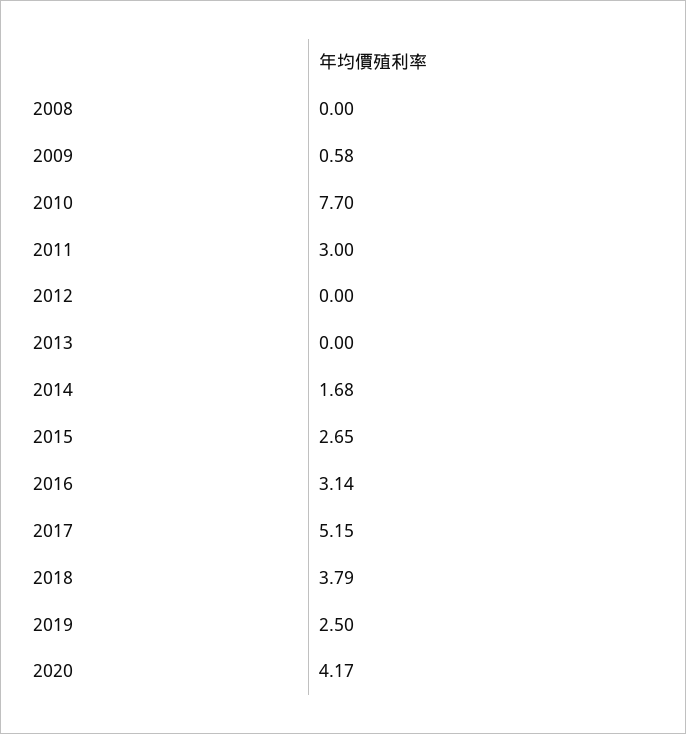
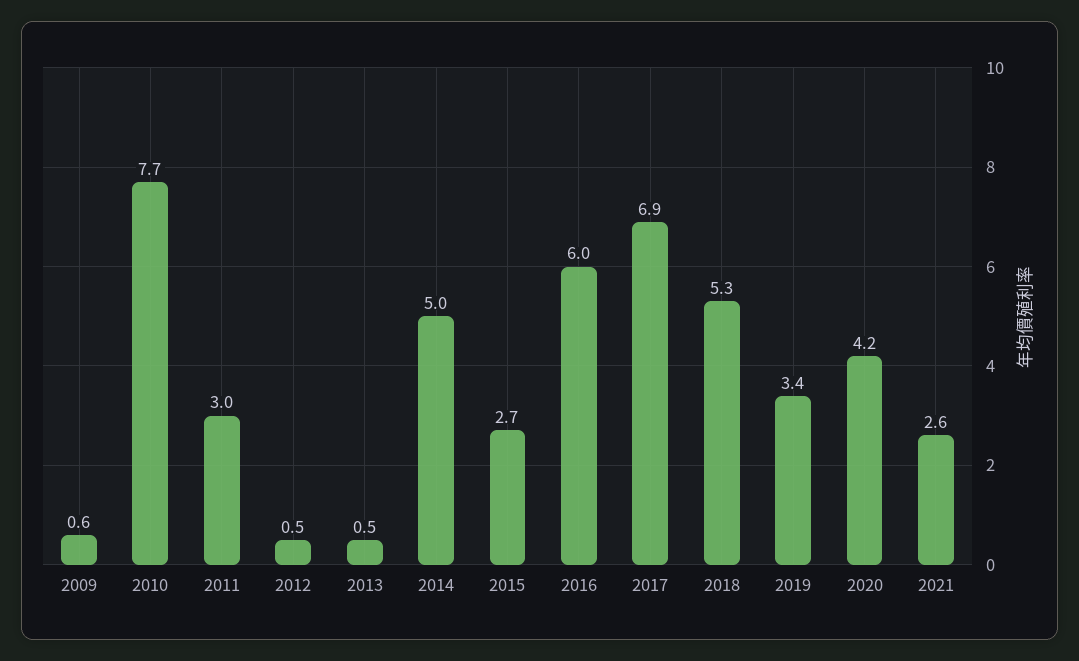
2008: 0 -> none
2012: 0 -> 0.5
2013: 0 -> 0.5
2014: 1.68 -> 5
2016: 3.14 -> 6
2017: 5.15 -> 6.9
2018: 3.79 -> 5.3
2019: 2.5 -> 3.4
2021: none -> 2.6

